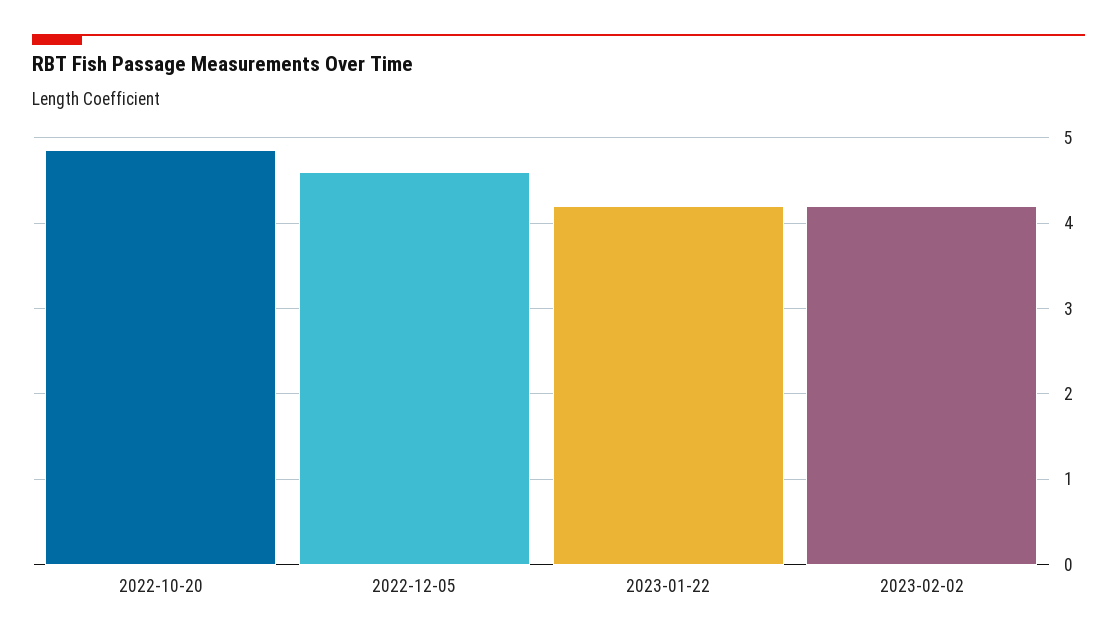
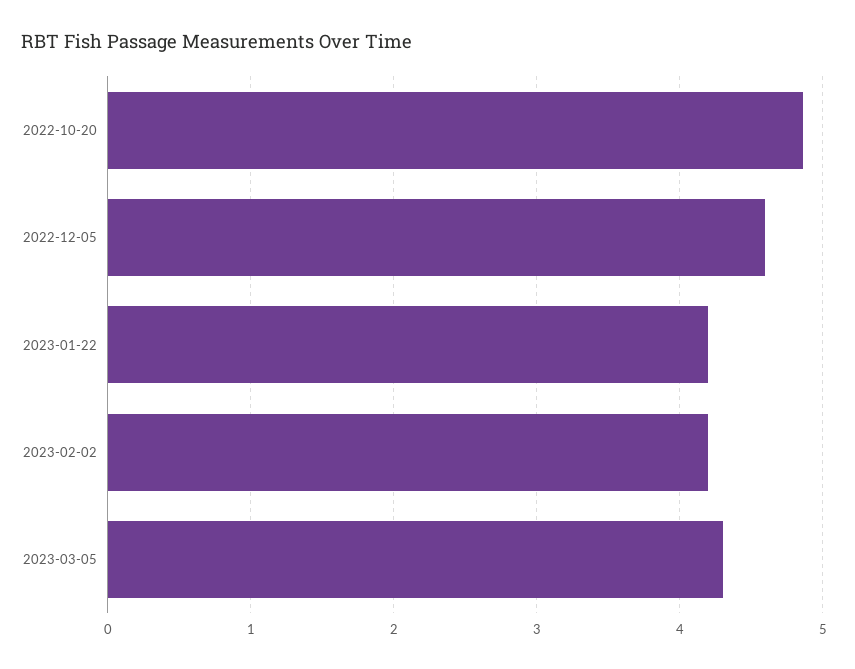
2023-03-05: none -> 4.3

